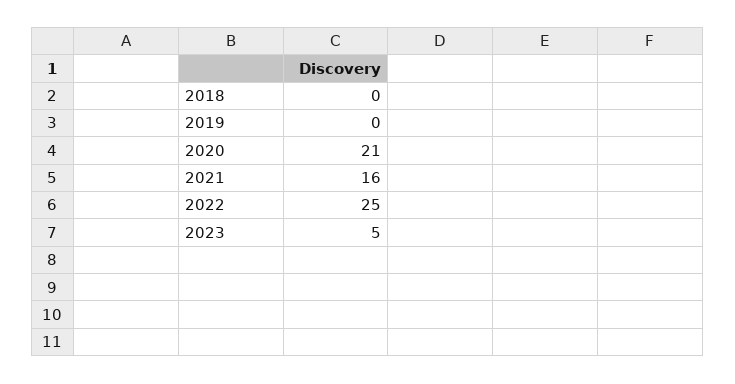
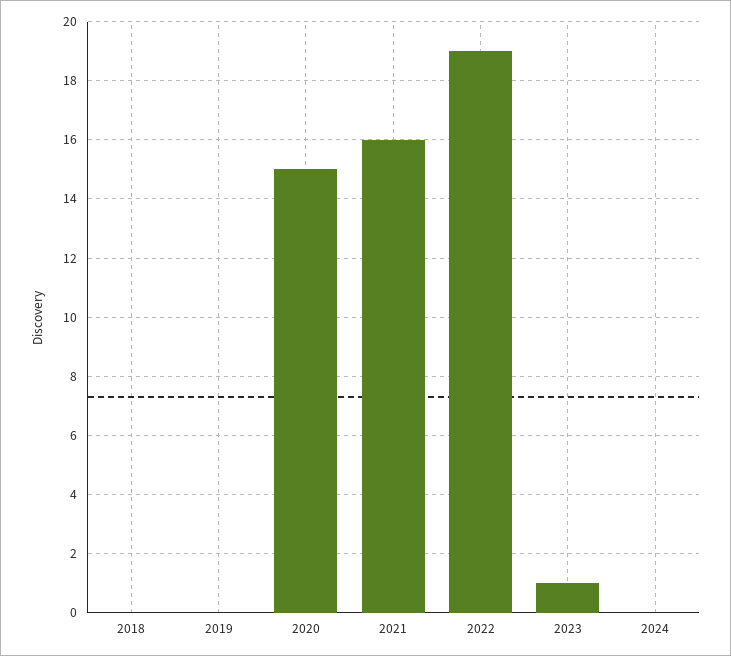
2020: 21 -> 15
2022: 25 -> 19
2023: 5 -> 1
2024: none -> 0

